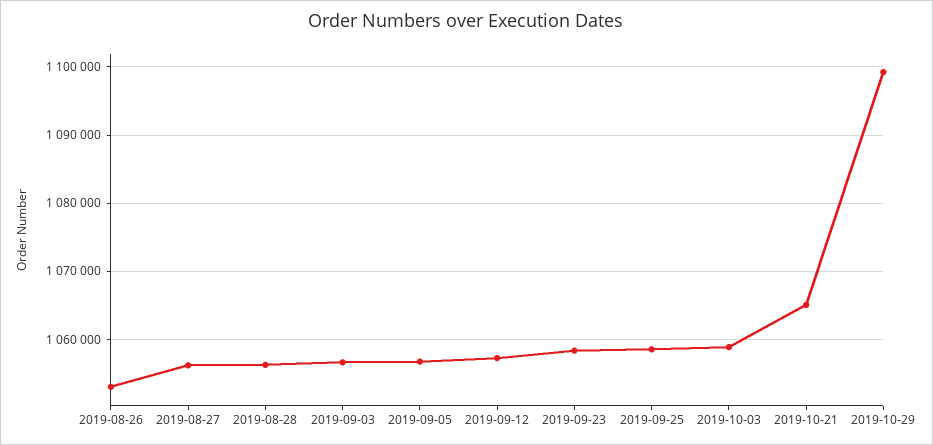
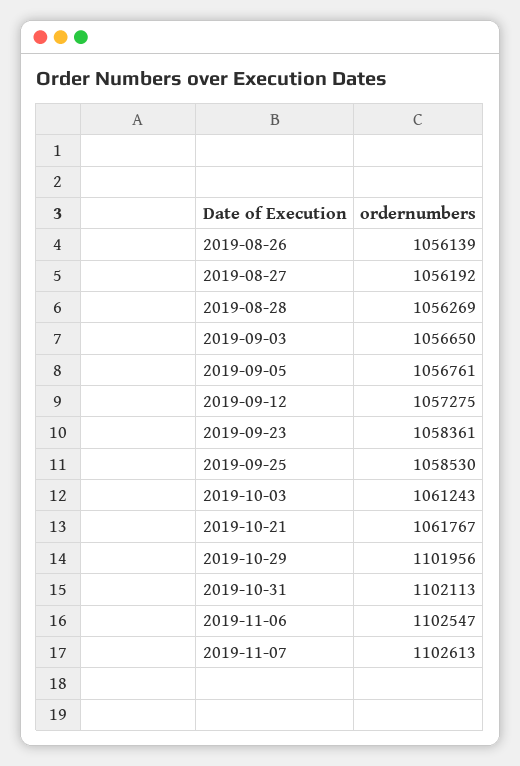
2019-08-26: 1053000 -> 1056139
2019-10-03: 1059000 -> 1061243
2019-10-21: 1065000 -> 1061767
2019-10-29: 1099000 -> 1101956
2019-10-31: none -> 1102113
2019-11-06: none -> 1102547
2019-11-07: none -> 1102613

